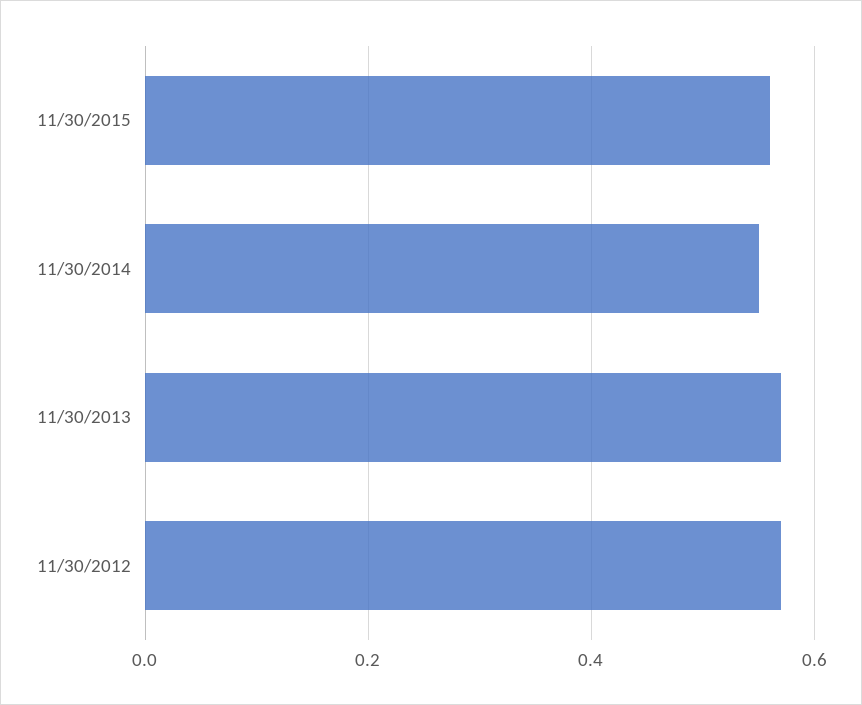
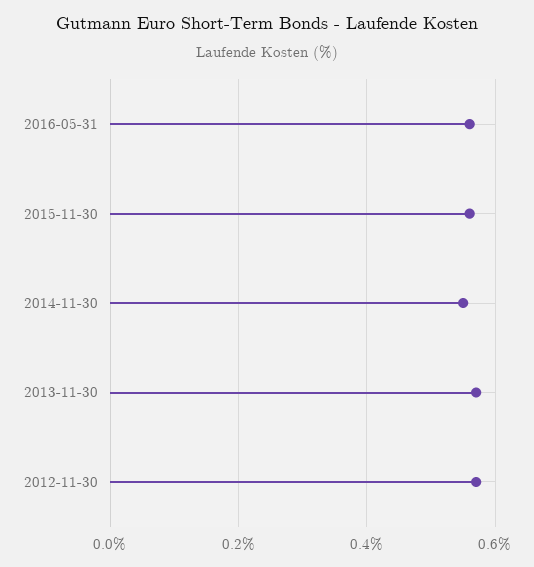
2016-05-31: none -> 0.55

